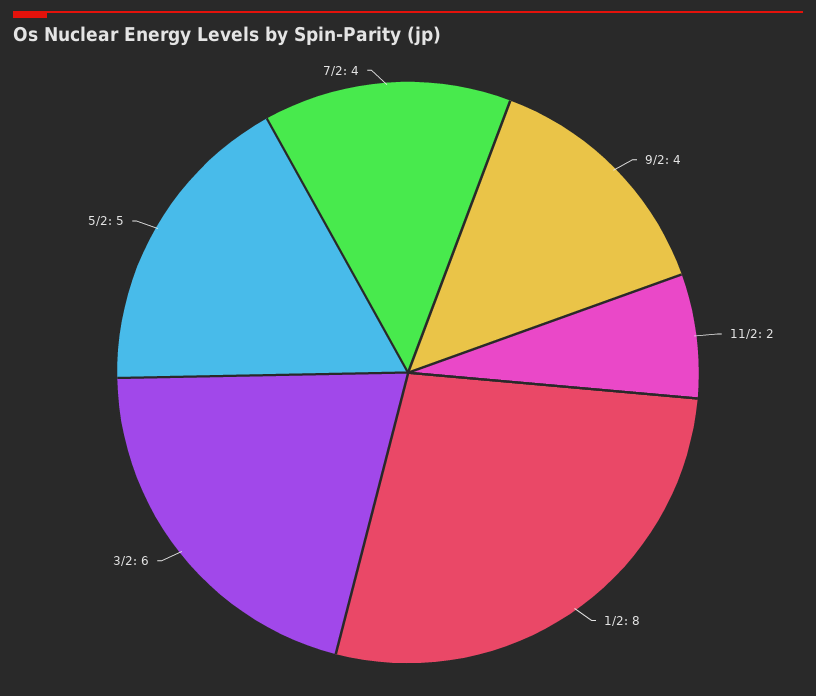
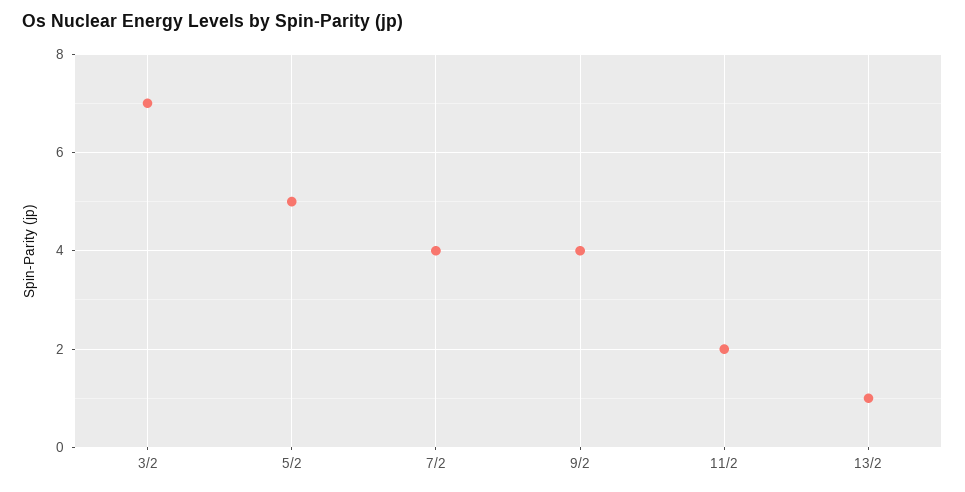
1/2: 8 -> none
3/2: 6 -> 7
13/2: none -> 1

